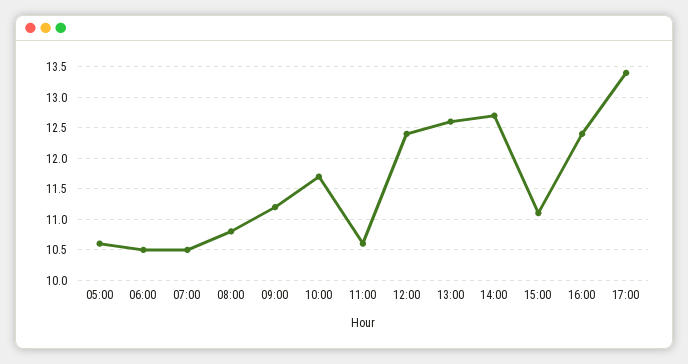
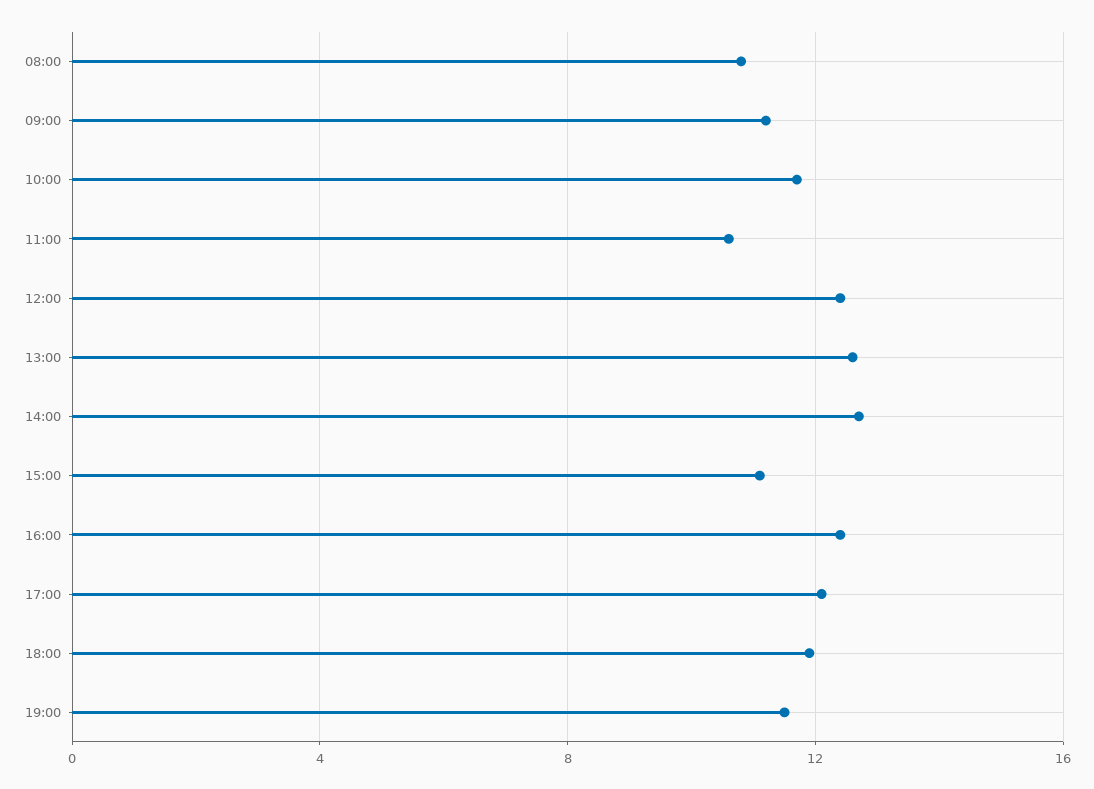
05:00: 10.6 -> none
06:00: 10.5 -> none
07:00: 10.5 -> none
17:00: 13.4 -> 12
18:00: none -> 12
19:00: none -> 11.5

